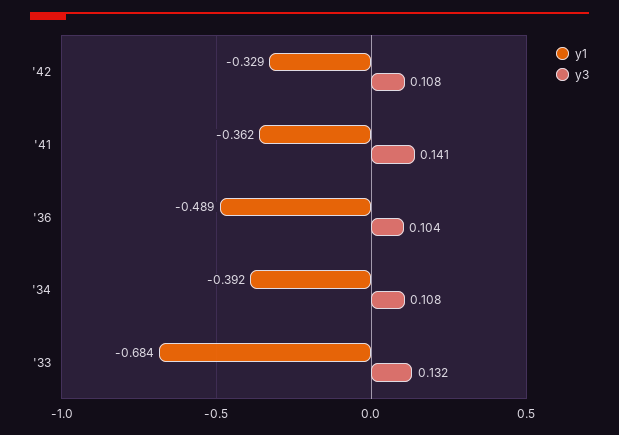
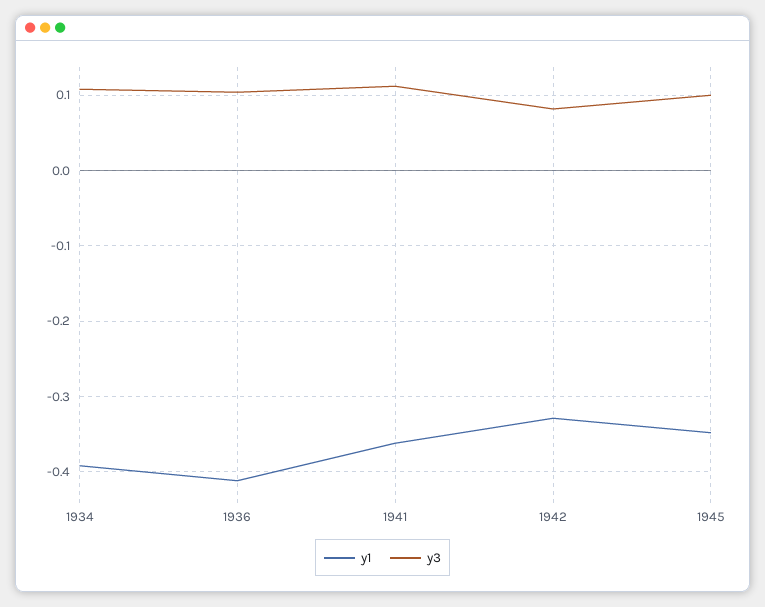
y3, '42: 0.108 -> 0.08
y3, '41: 0.141 -> 0.11
y1, '36: -0.489 -> -0.41
y1, '33: -0.684 -> none
y3, '33: 0.132 -> none
y1, 1945: none -> -0.35
y3, 1945: none -> 0.1

